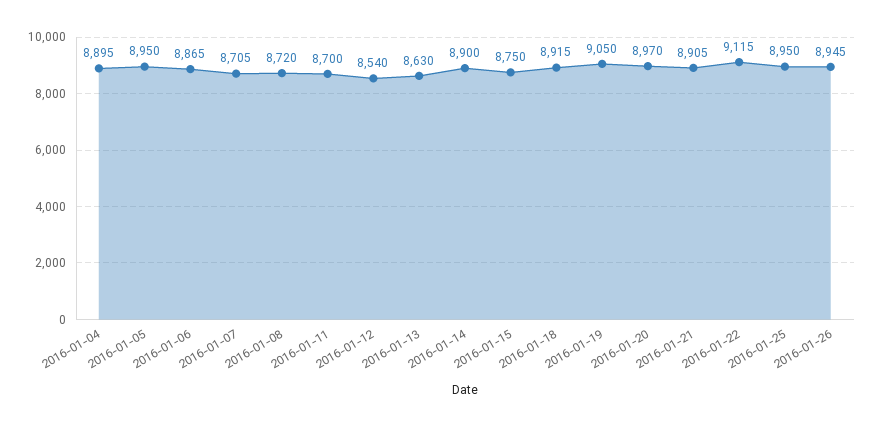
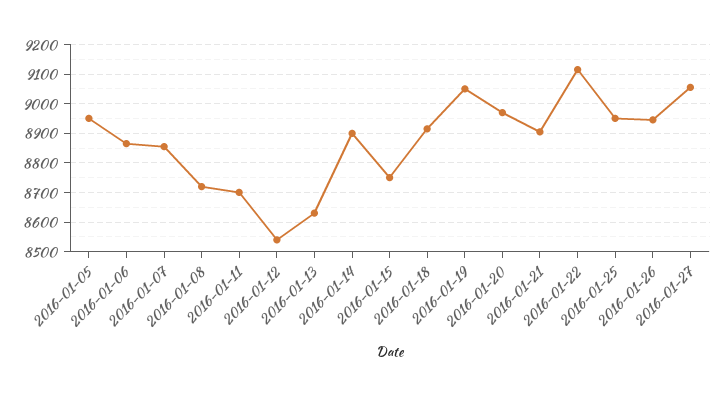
2016-01-04: 8895 -> none
2016-01-07: 8705 -> 8850
2016-01-27: none -> 9050

